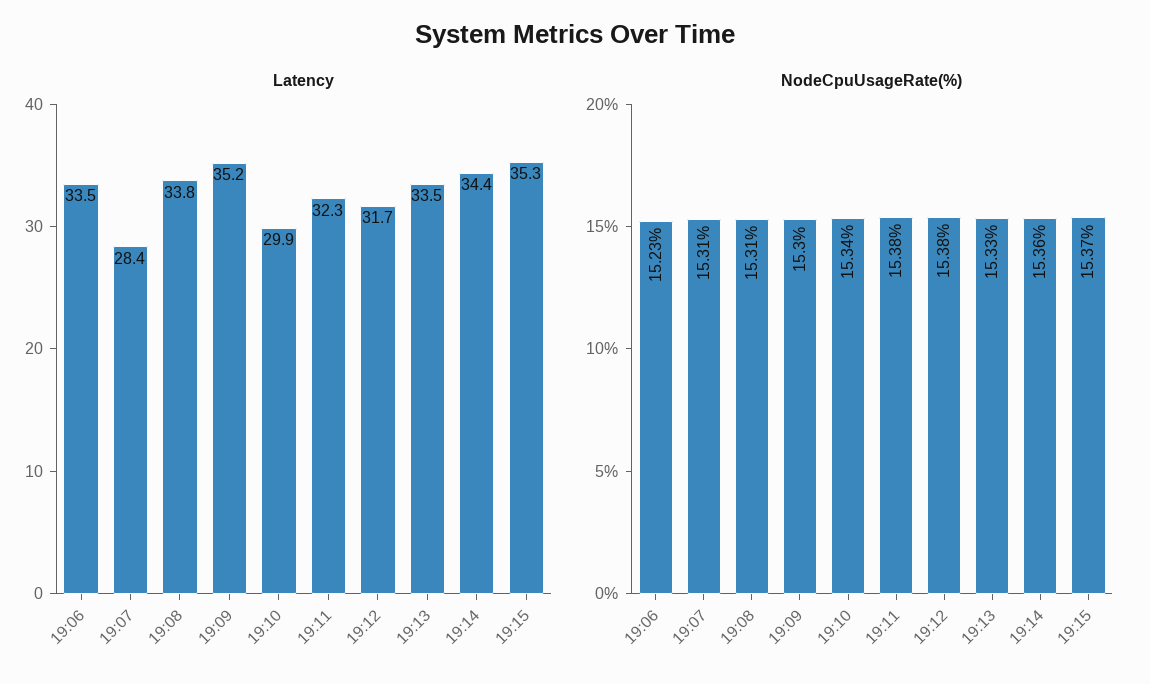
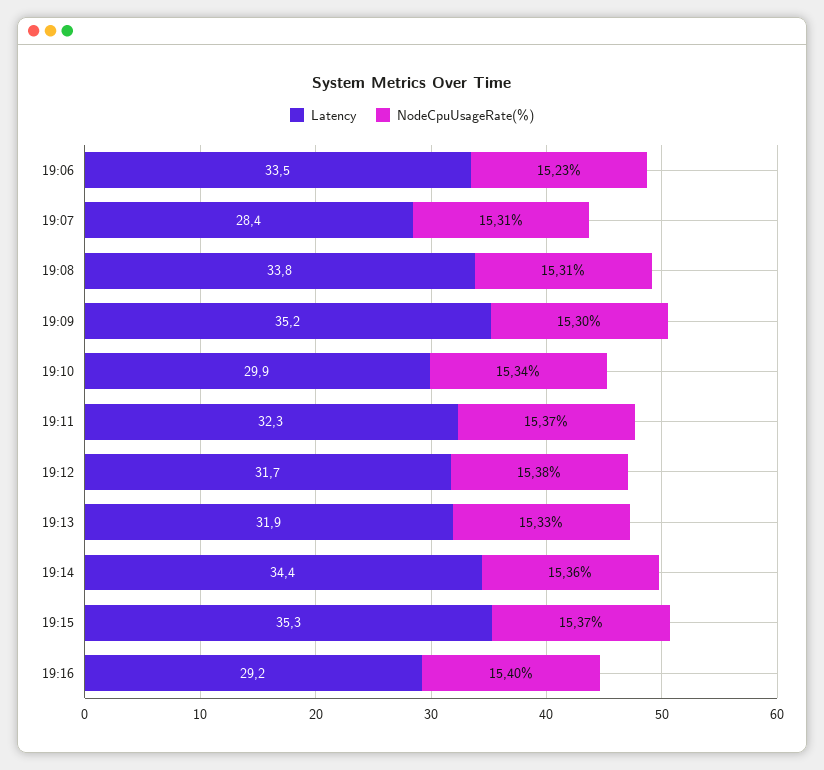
Latency, 19:13: 33.5 -> 31.9
NodeCpuUsageRate(%), 19:11: 15.38 -> 15.37
Latency, 19:16: none -> 29.2
NodeCpuUsageRate(%), 19:16: none -> 15.4

